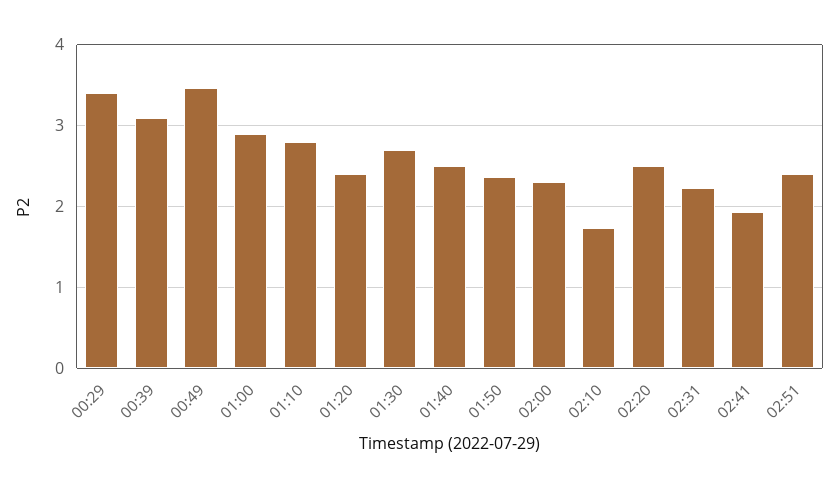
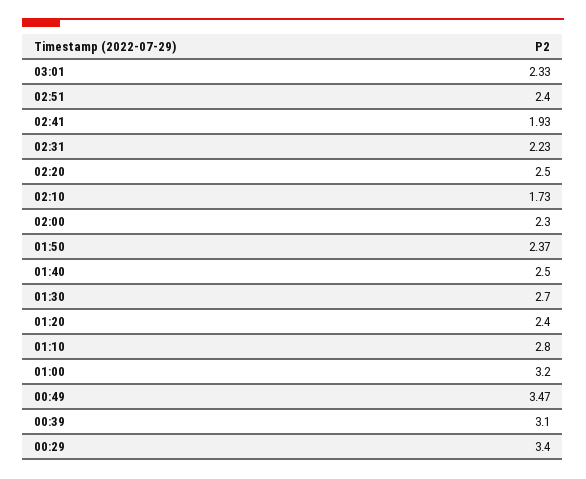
01:00: 2.9 -> 3.2
03:01: none -> 2.33

